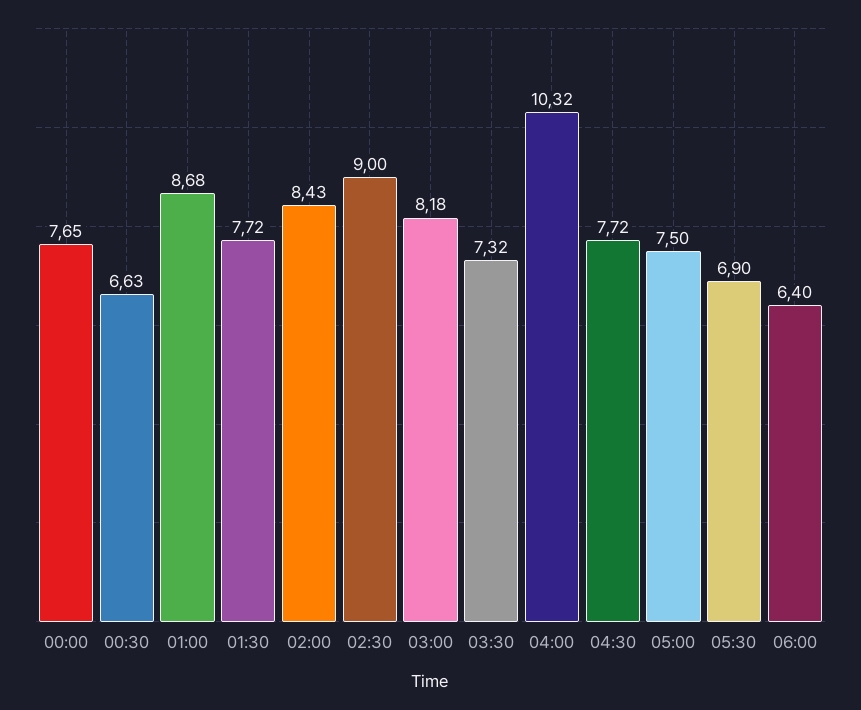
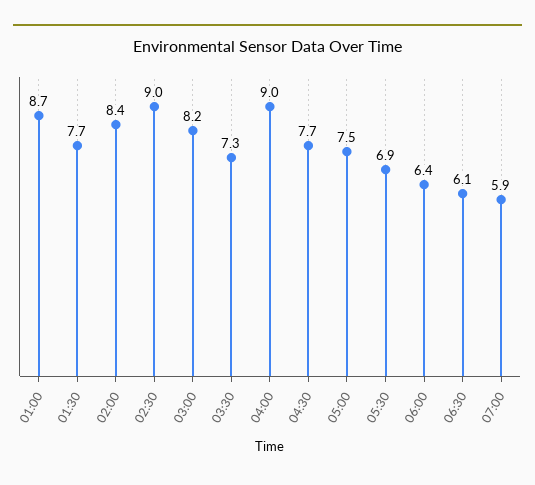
00:00: 7.65 -> none
00:30: 6.63 -> none
04:00: 10.32 -> 9
06:30: none -> 6.1
07:00: none -> 5.9

